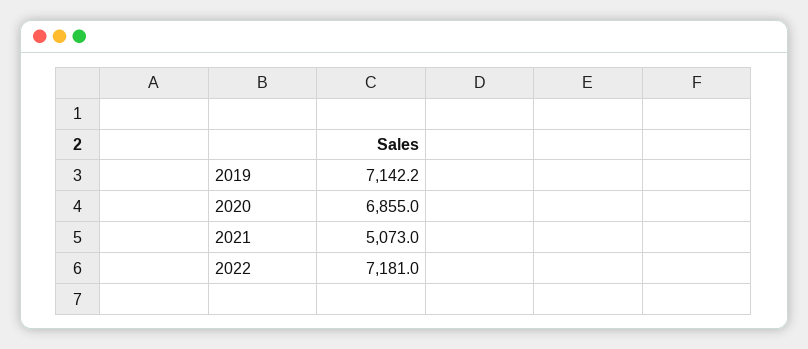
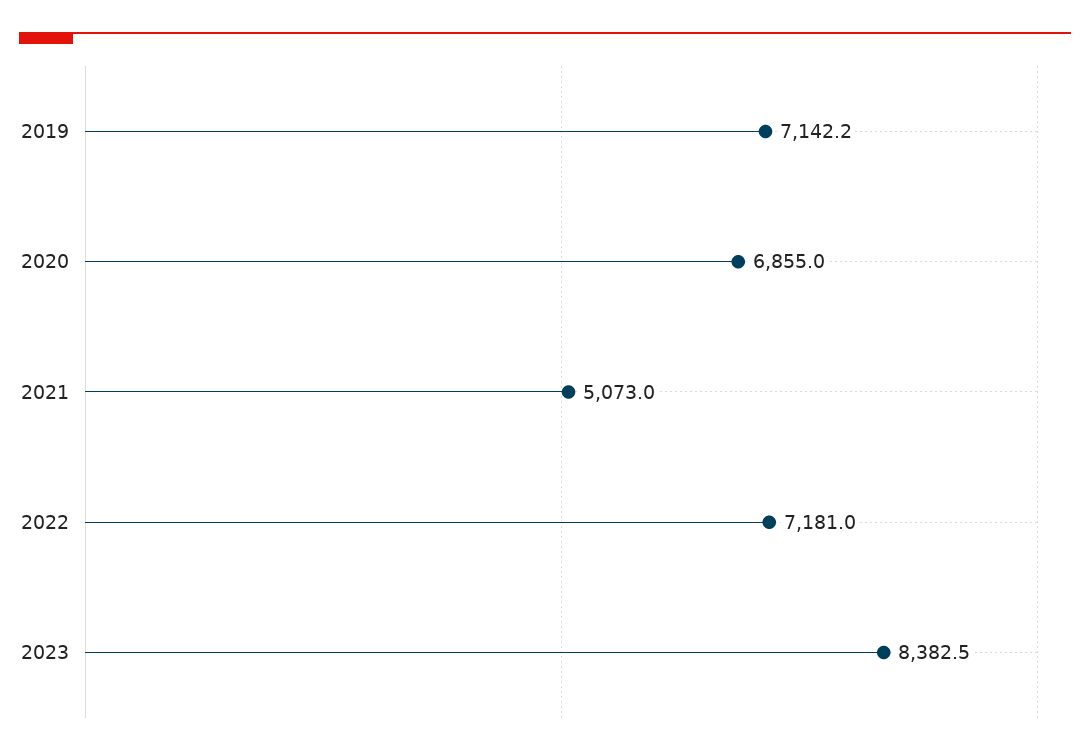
2023: none -> 8382.5

